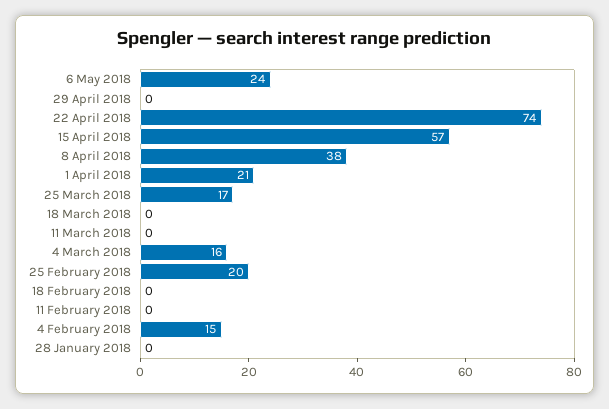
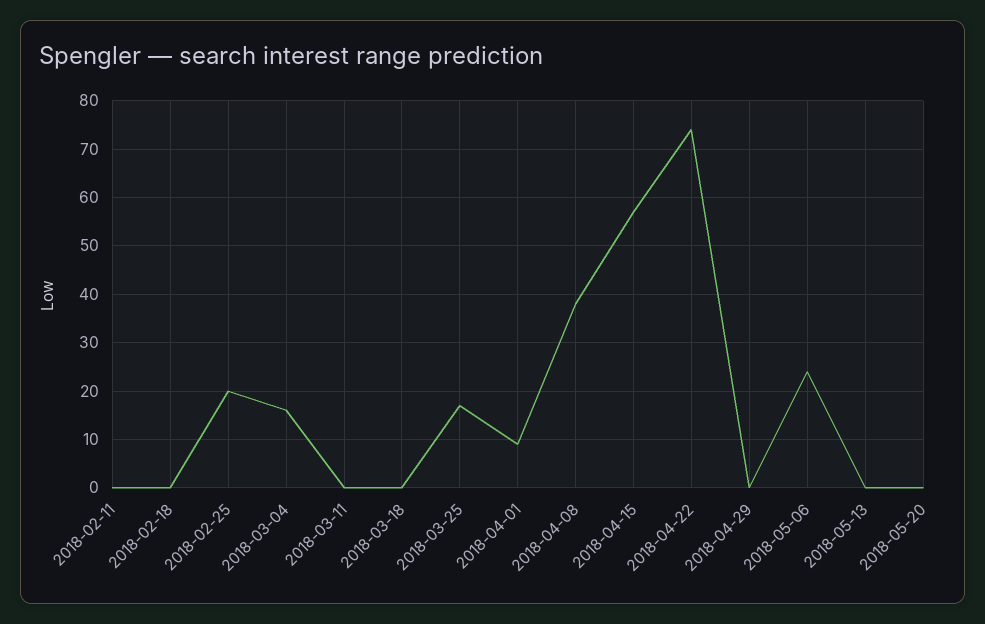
1 April 2018: 21 -> 10
4 February 2018: 15 -> none
28 January 2018: 0 -> none
2018-05-13: none -> 0
2018-05-20: none -> 0

